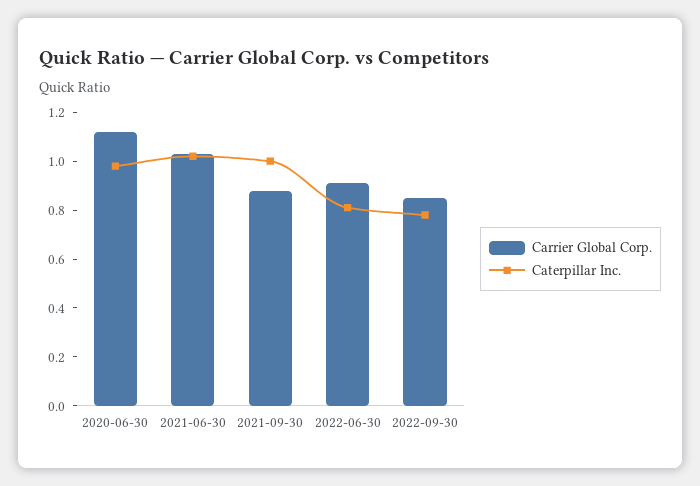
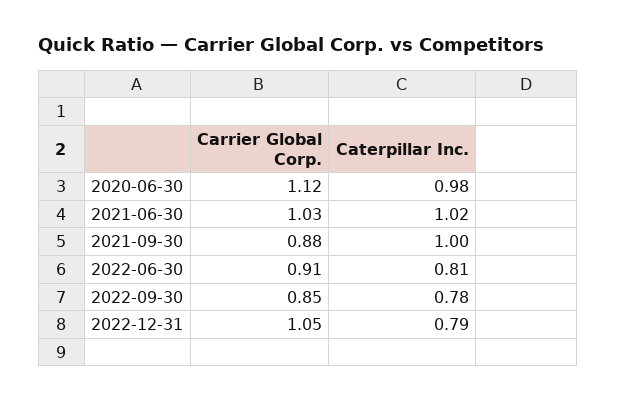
Carrier Global Corp., 2022-12-31: none -> 1.05
Caterpillar Inc., 2022-12-31: none -> 0.79

